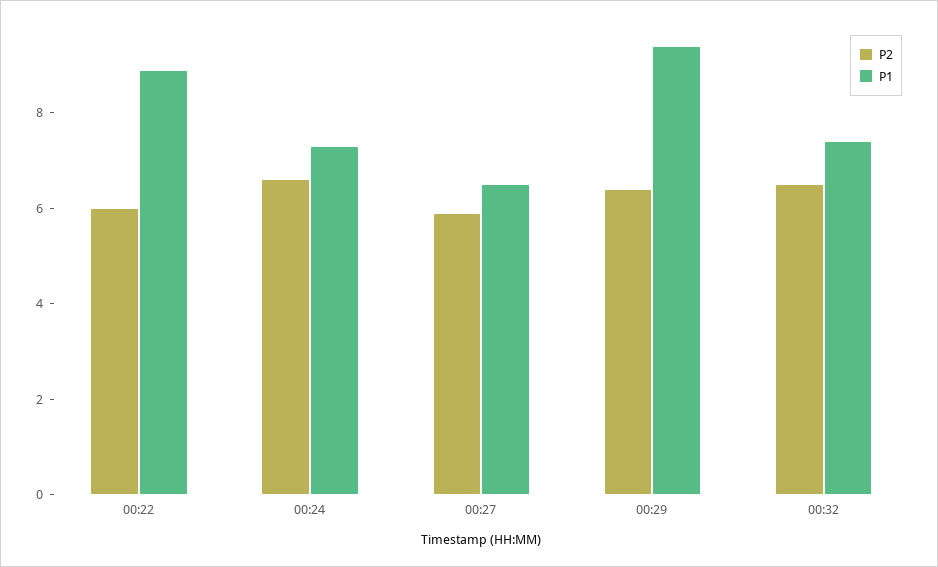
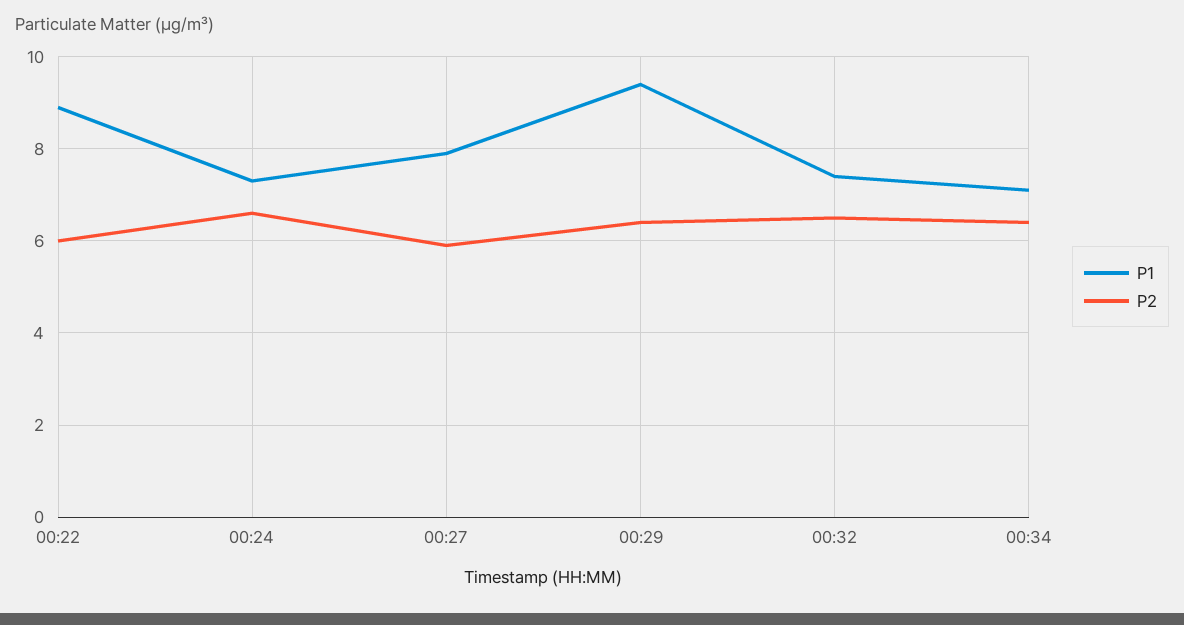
P1, 00:27: 6.5 -> 8
P1, 00:34: none -> 7
P2, 00:34: none -> 6.5

